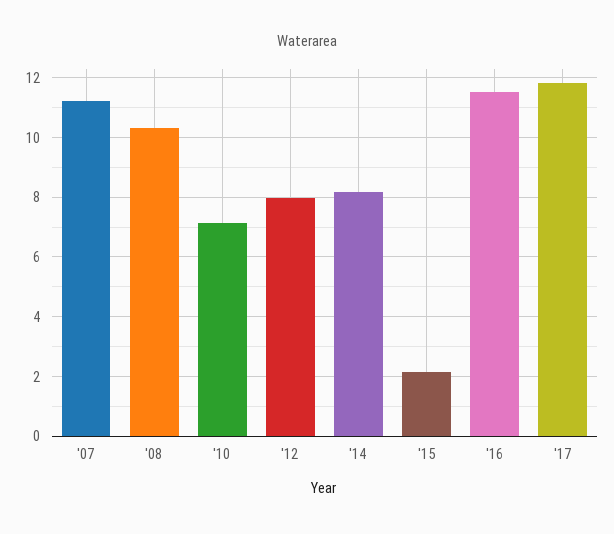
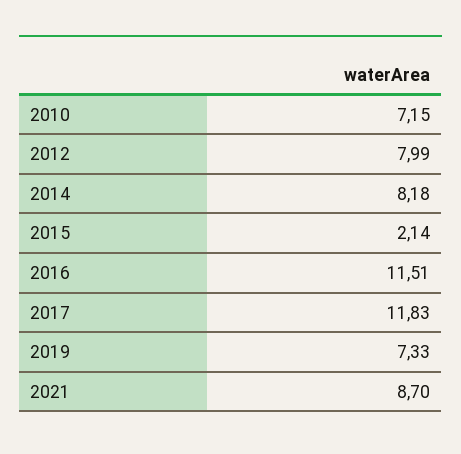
'07: 11.25 -> none
'08: 10.25 -> none
2019: none -> 7.33
2021: none -> 8.7

